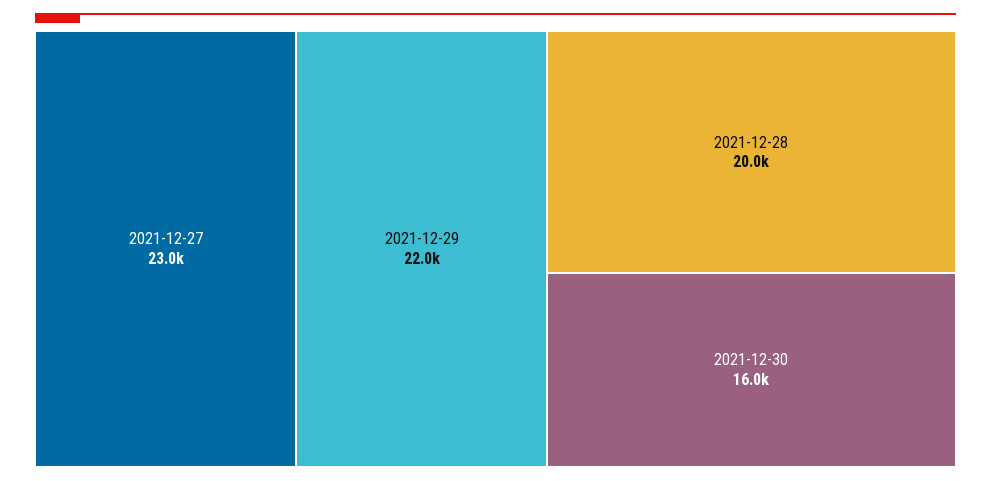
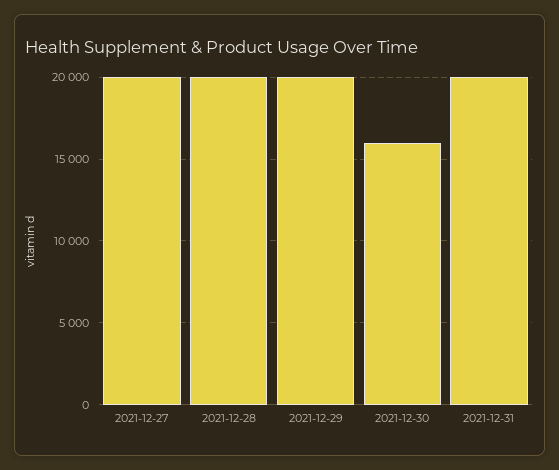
2021-12-27: 23000 -> 20000
2021-12-29: 22000 -> 20000
2021-12-31: none -> 20000

